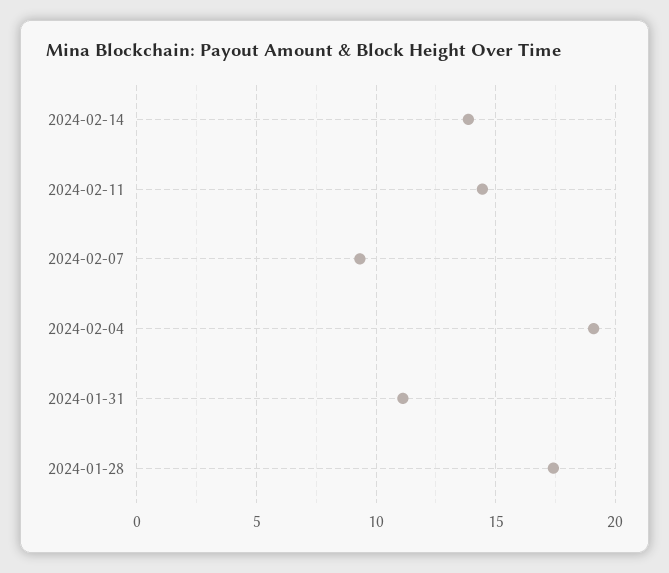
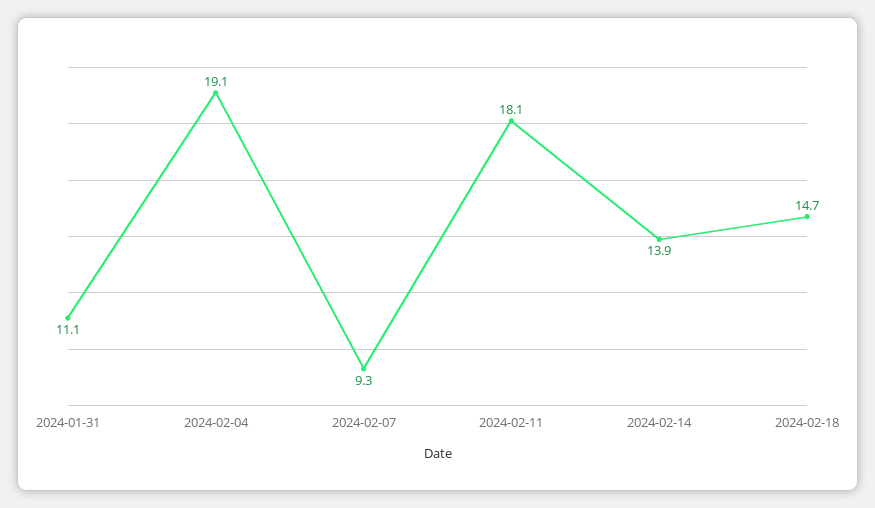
2024-02-11: 14.5 -> 18.1
2024-01-28: 17.5 -> none
2024-02-18: none -> 14.7

